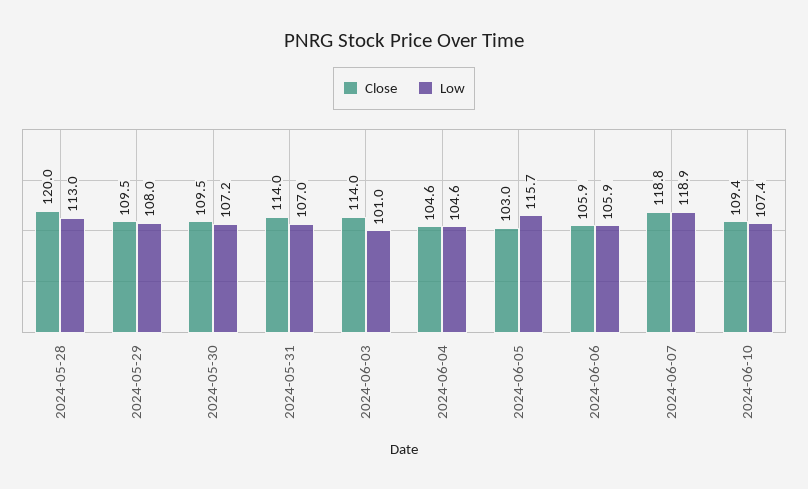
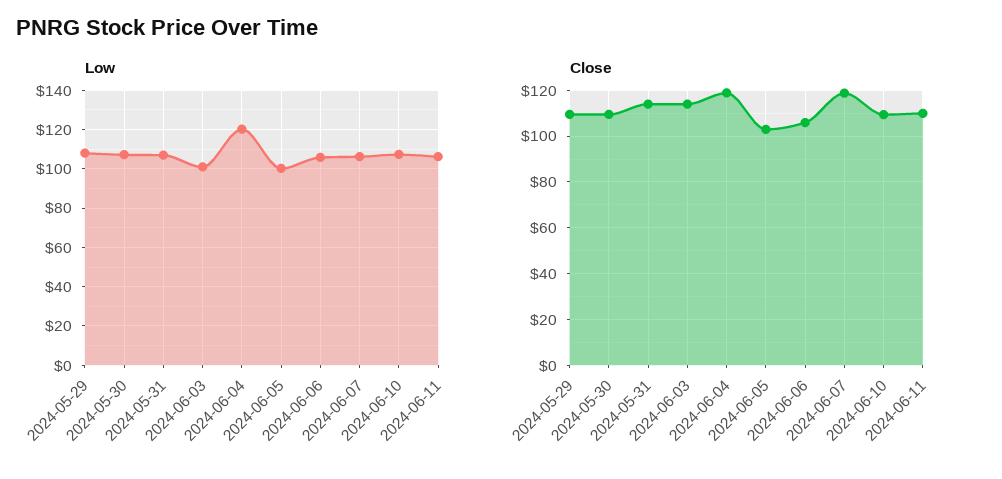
Close, 2024-05-28: 120 -> none
Low, 2024-05-28: 113 -> none
Close, 2024-06-04: 104.6 -> 120
Low, 2024-06-04: 104.6 -> 120
Low, 2024-06-05: 115.7 -> 100
Low, 2024-06-07: 118.9 -> 105
Low, 2024-06-11: none -> 105
Close, 2024-06-11: none -> 110

